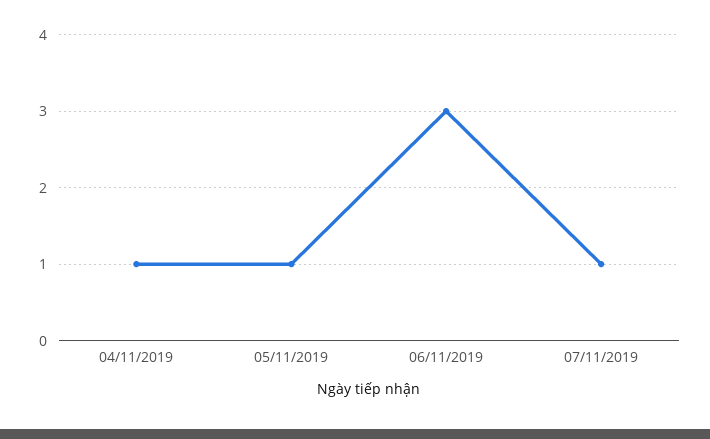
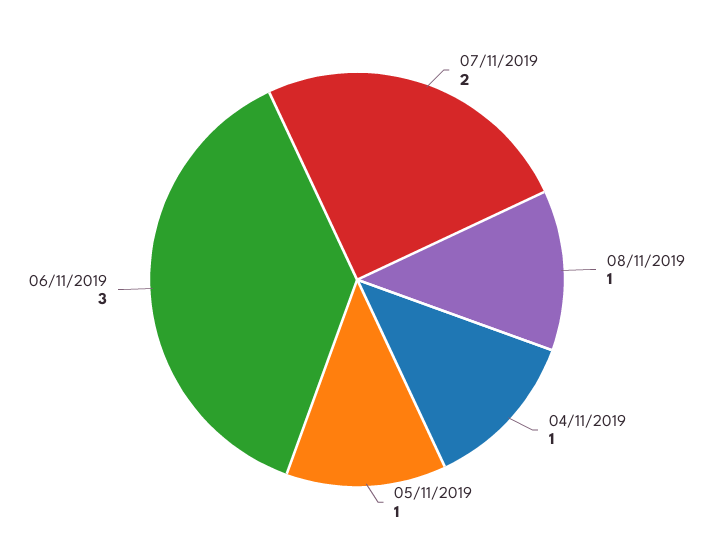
07/11/2019: 1 -> 2
08/11/2019: none -> 1

